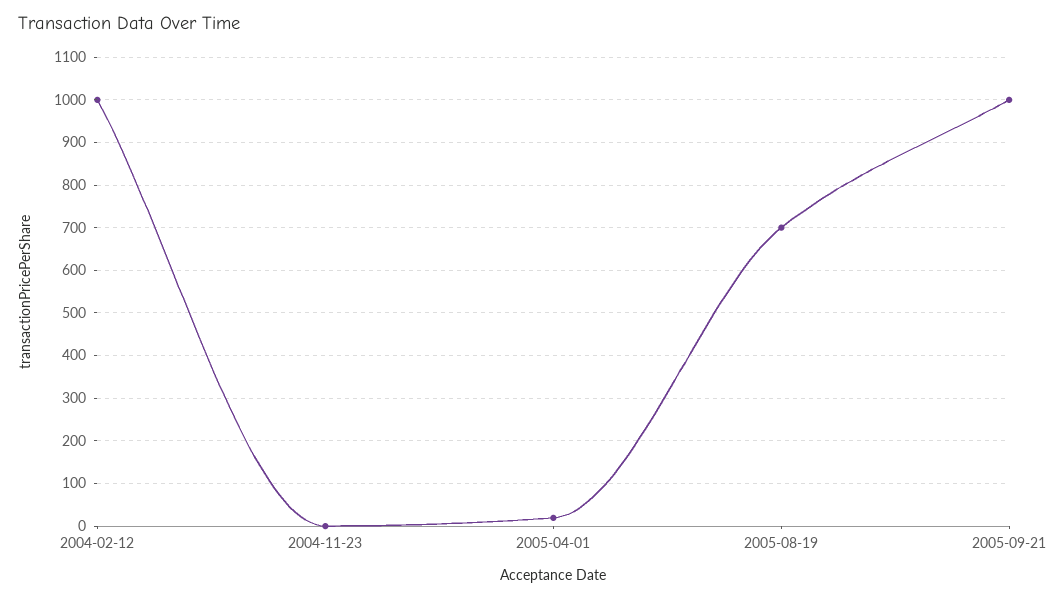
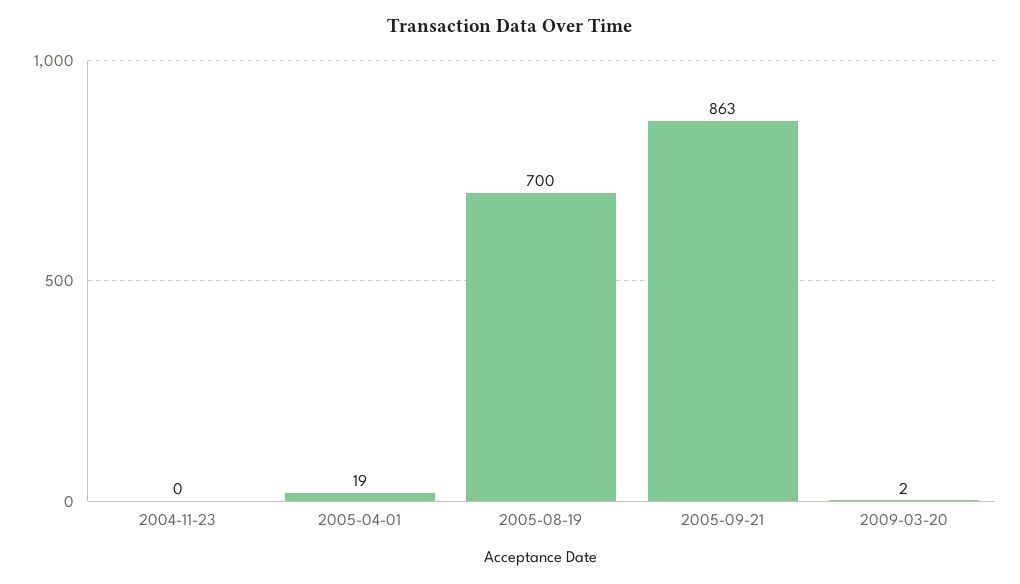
2004-02-12: 1000 -> none
2005-09-21: 1000 -> 863
2009-03-20: none -> 2

